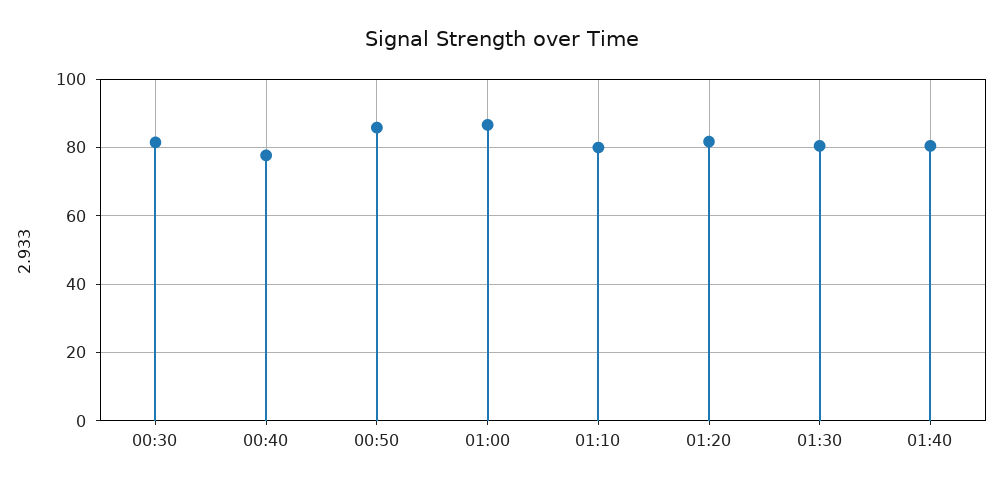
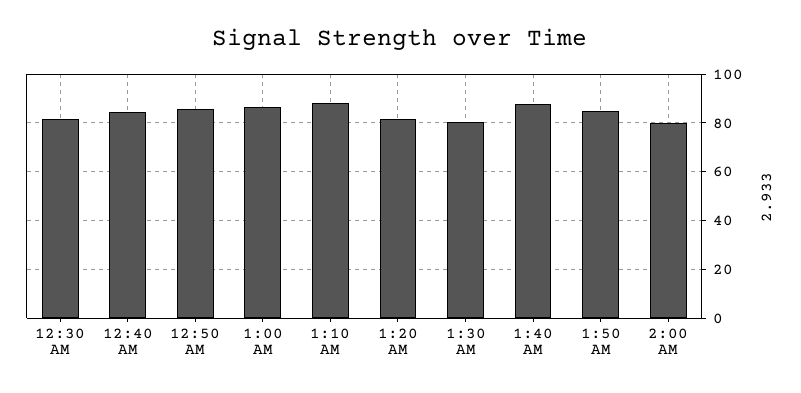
00:40: 78 -> 85
01:10: 80 -> 87.5
01:40: 80 -> 87.5
1:50 AM: none -> 85
2:00 AM: none -> 80

